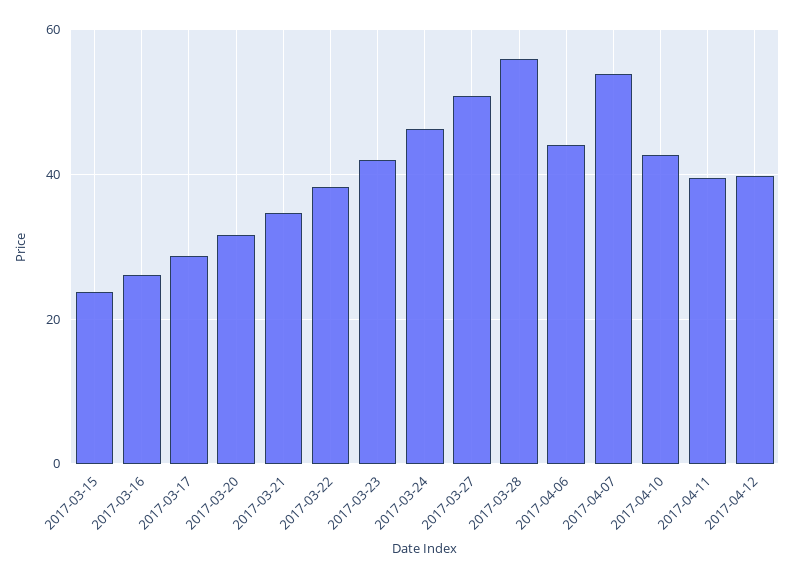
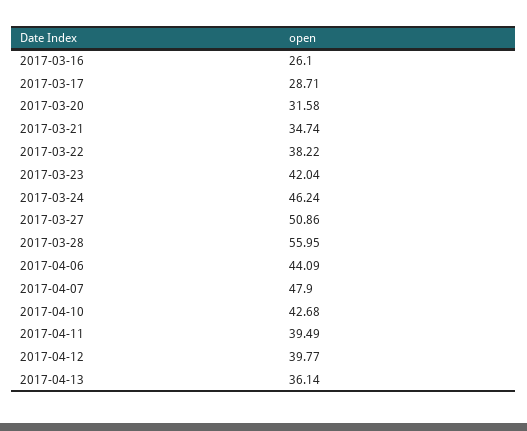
2017-03-15: 24 -> none
2017-04-07: 54 -> 47.9
2017-04-13: none -> 36.14

